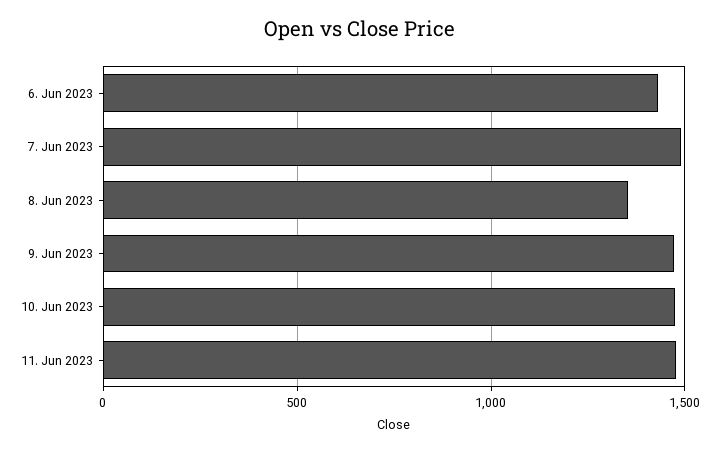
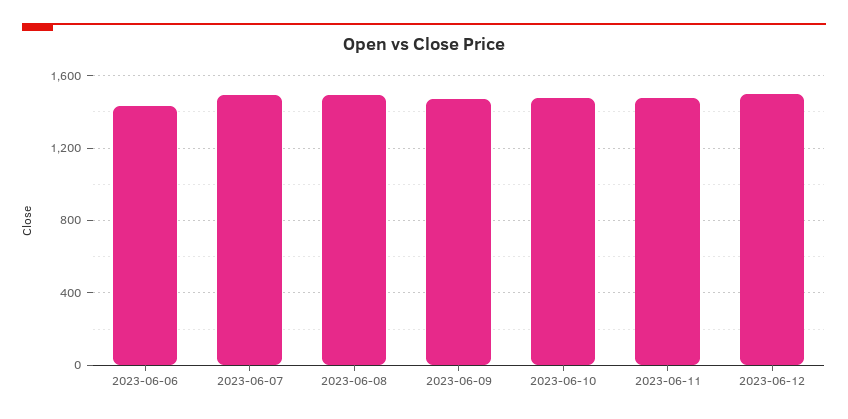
8. Jun 2023: 1350 -> 1500
2023-06-12: none -> 1500

